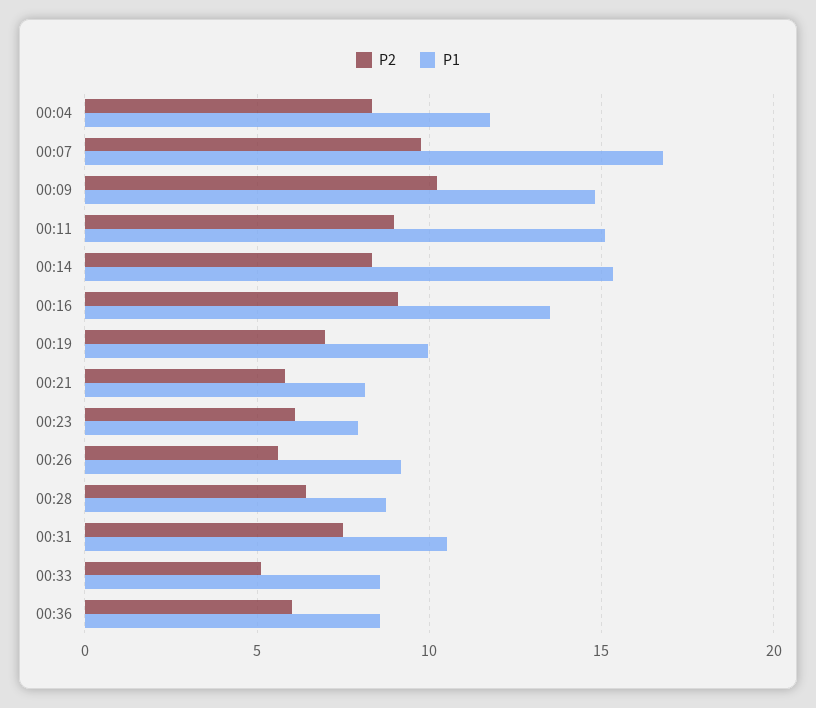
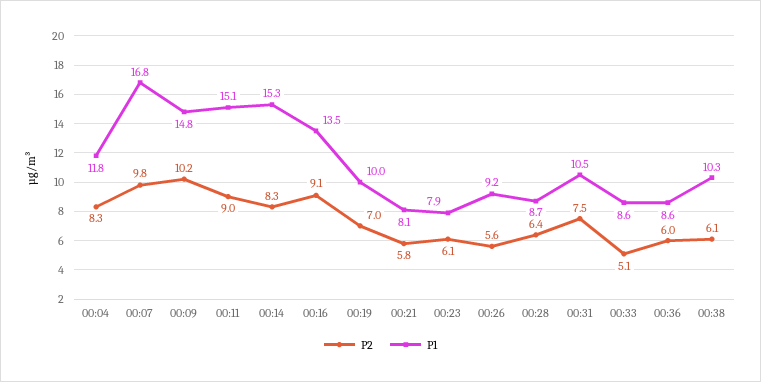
P2, 00:38: none -> 6.1
P1, 00:38: none -> 10.3

